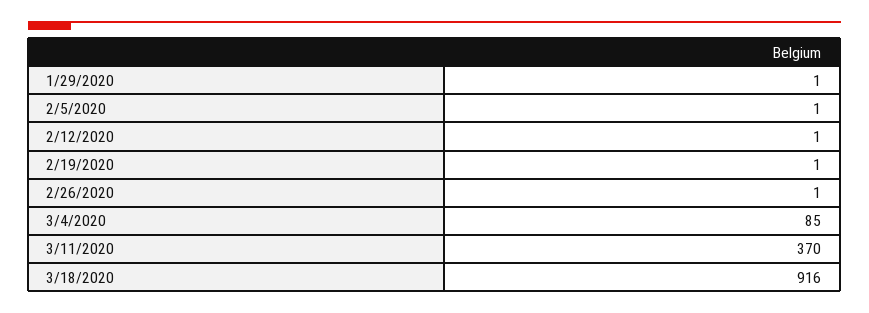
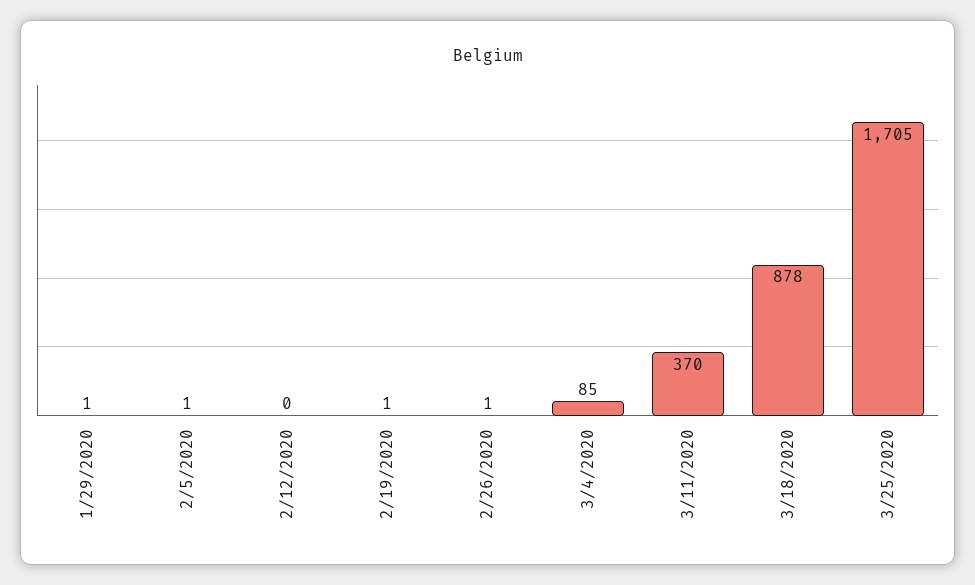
2/12/2020: 1 -> 0
3/18/2020: 916 -> 878
3/25/2020: none -> 1705

